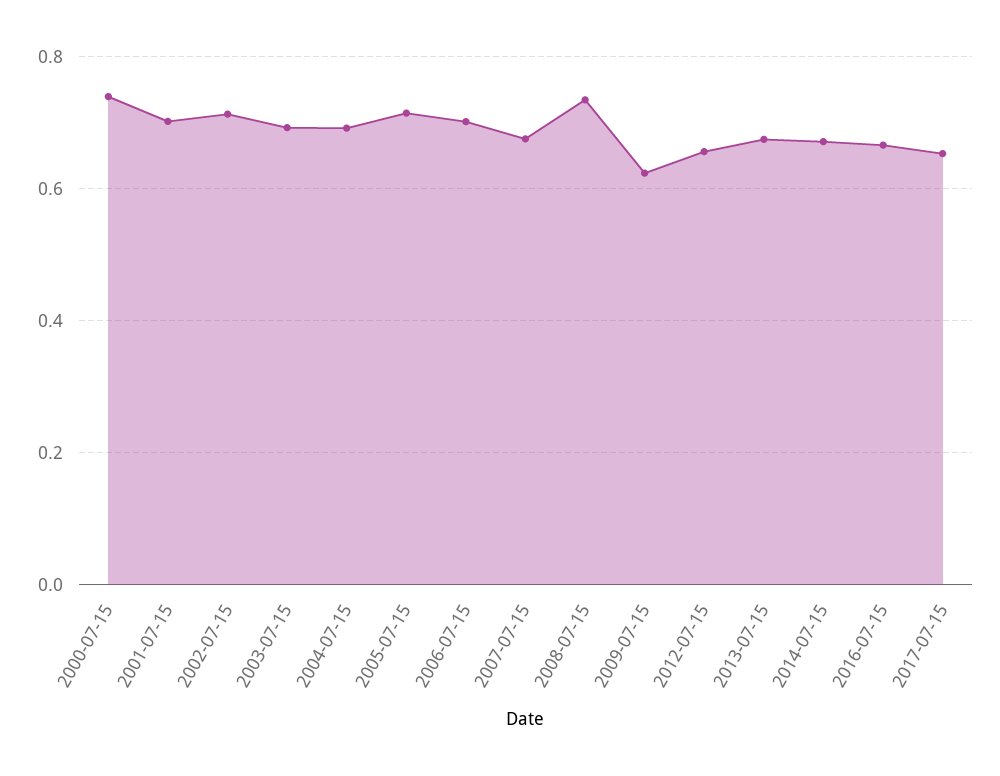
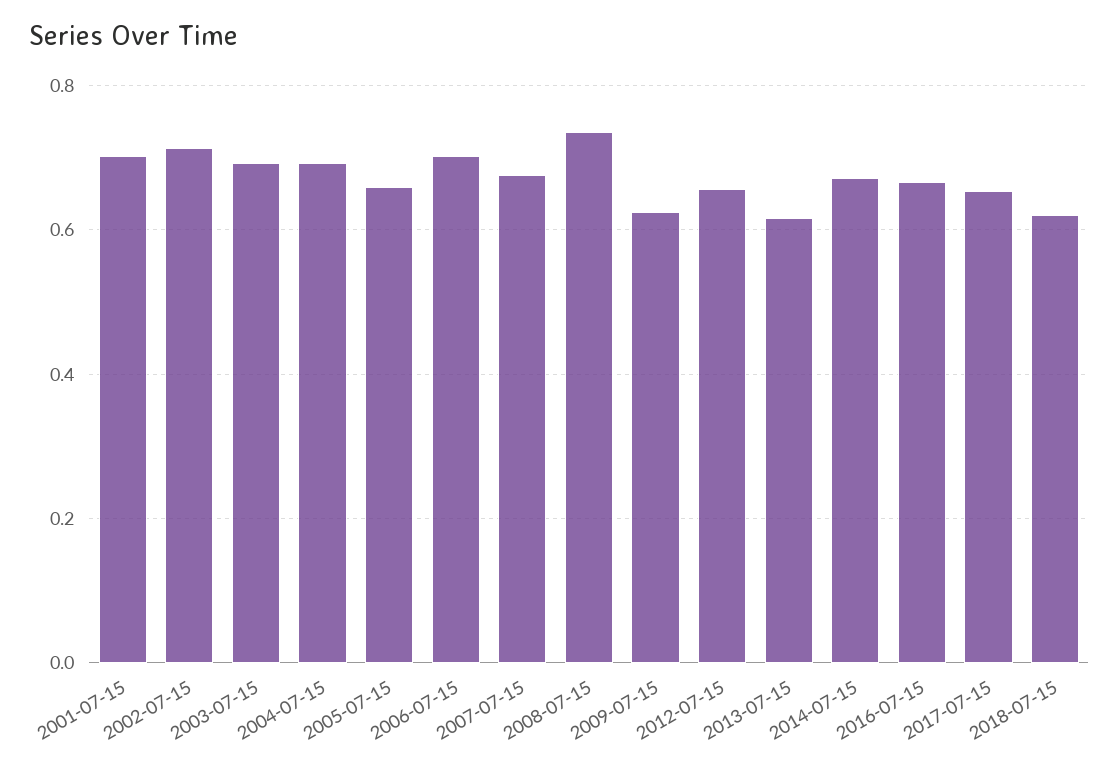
2000-07-15: 0.74 -> none
2005-07-15: 0.72 -> 0.66
2013-07-15: 0.68 -> 0.62
2018-07-15: none -> 0.62

